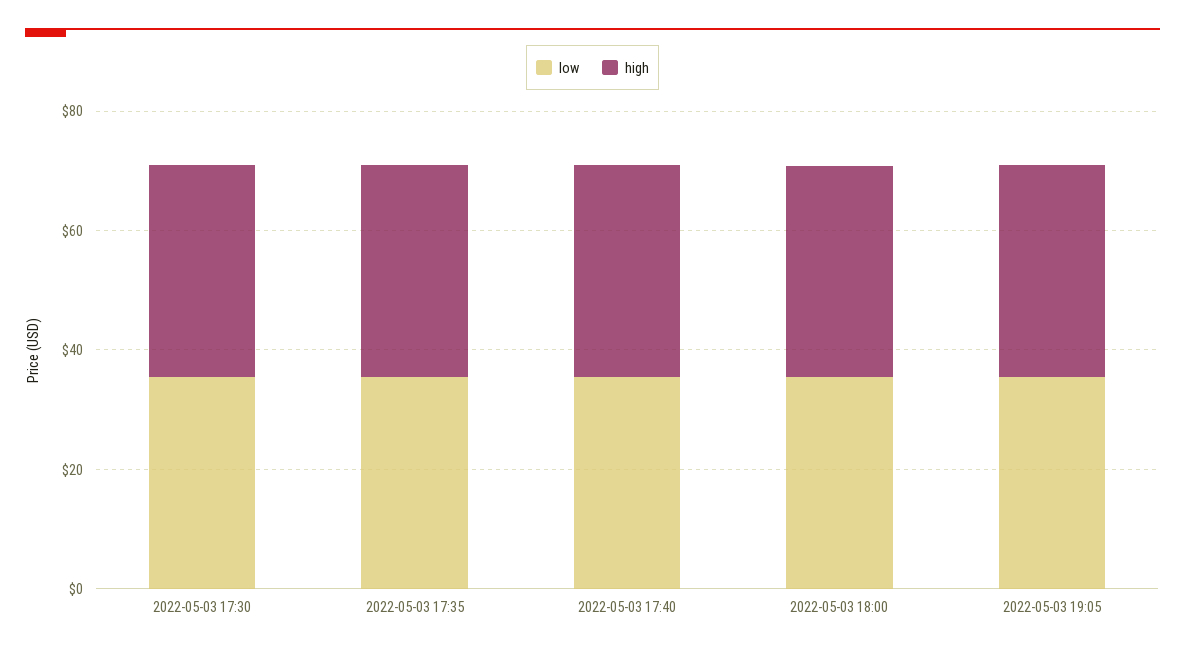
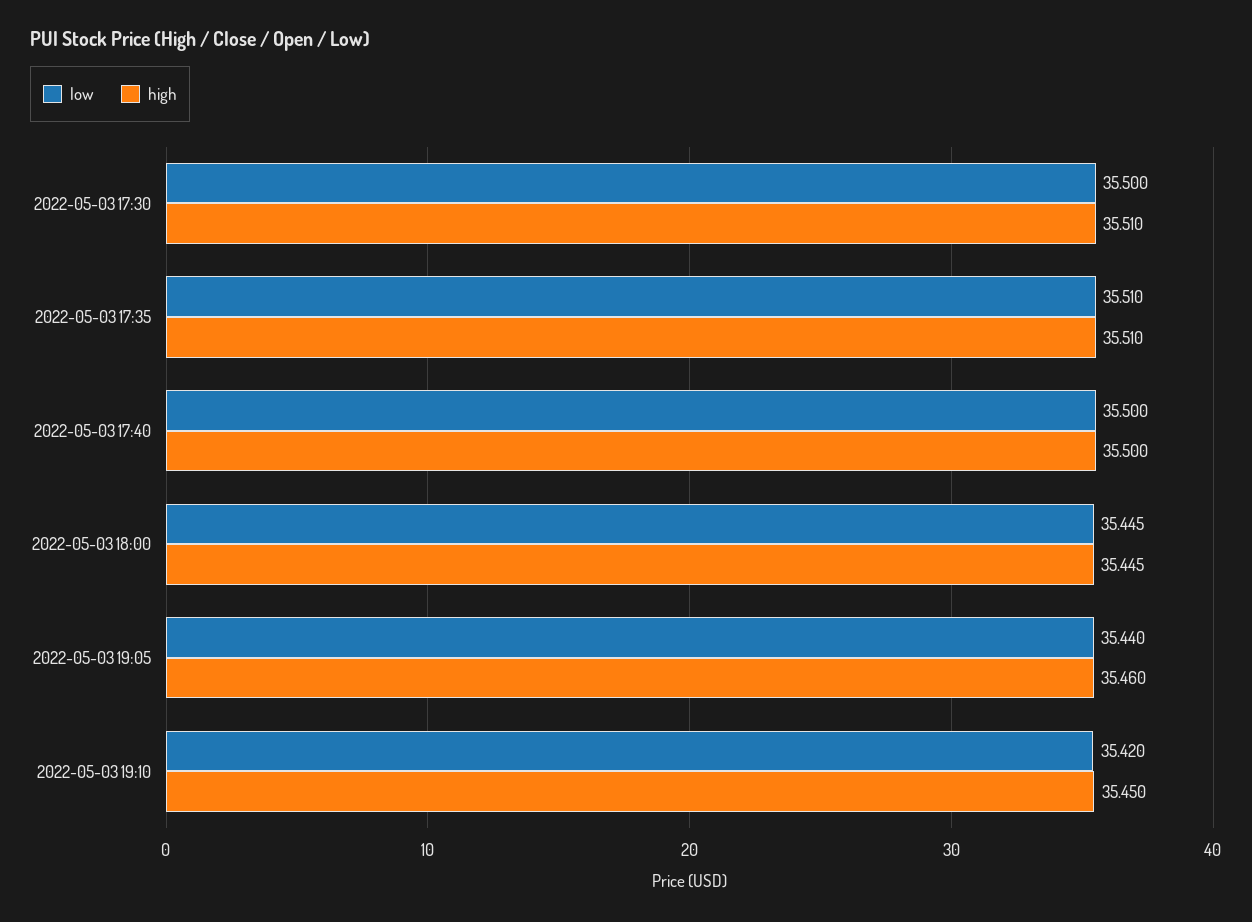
low, 2022-05-03 19:10: none -> 35.42
high, 2022-05-03 19:10: none -> 35.45

